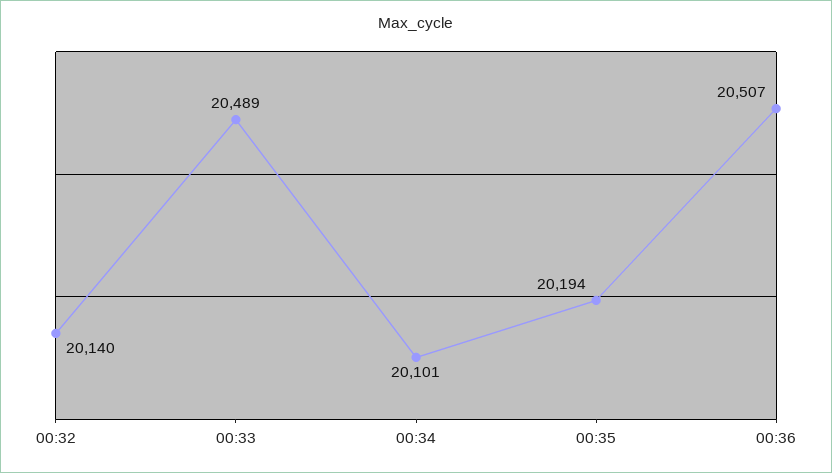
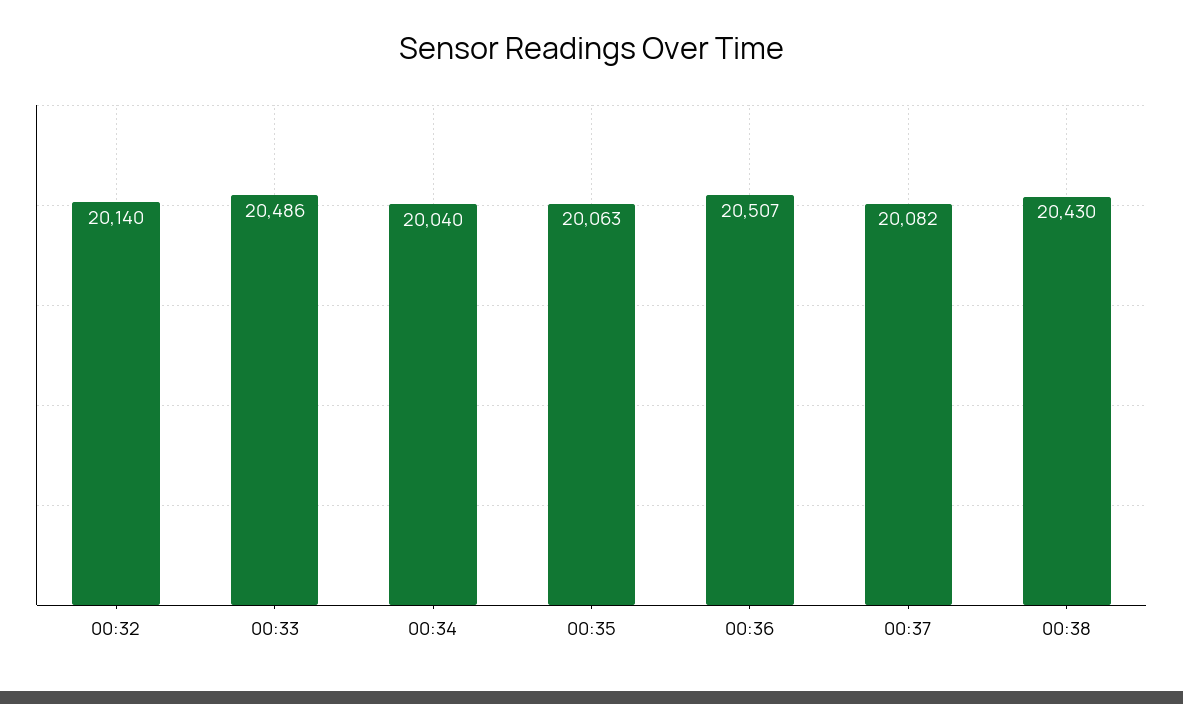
00:33: 20489 -> 20486
00:34: 20101 -> 20040
00:35: 20194 -> 20063
00:37: none -> 20082
00:38: none -> 20430

